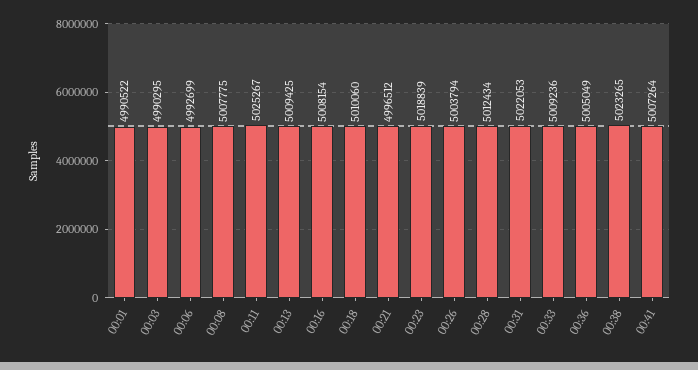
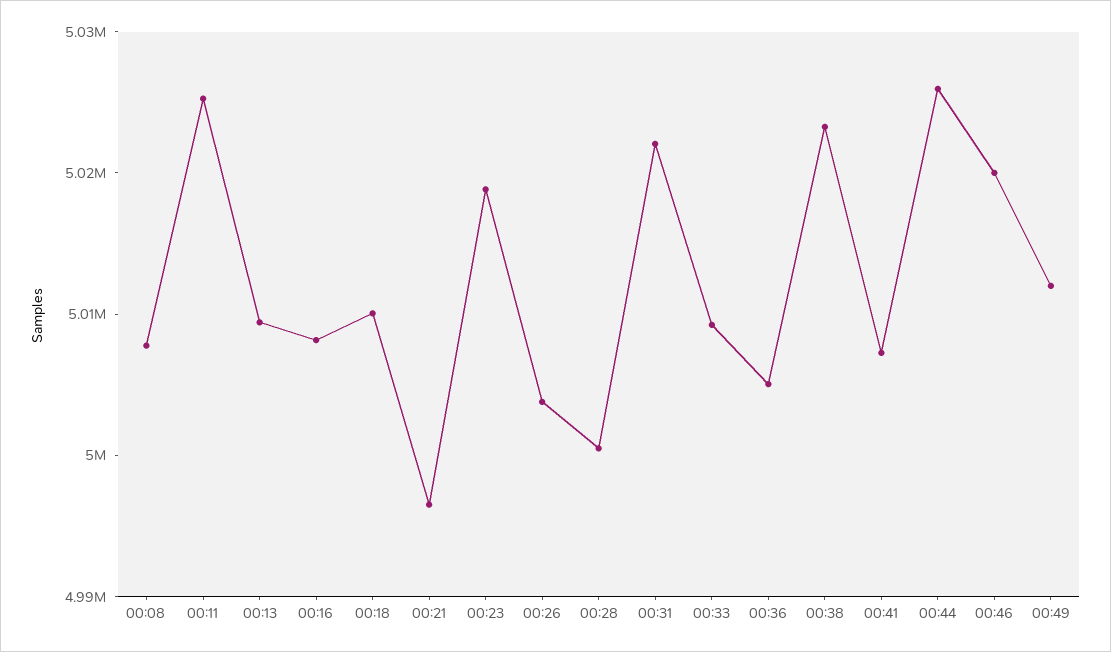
00:01: 4990522 -> none
00:03: 4990295 -> none
00:06: 4992699 -> none
00:28: 5012434 -> 5000000
00:44: none -> 5026000
00:46: none -> 5020000
00:49: none -> 5012000

